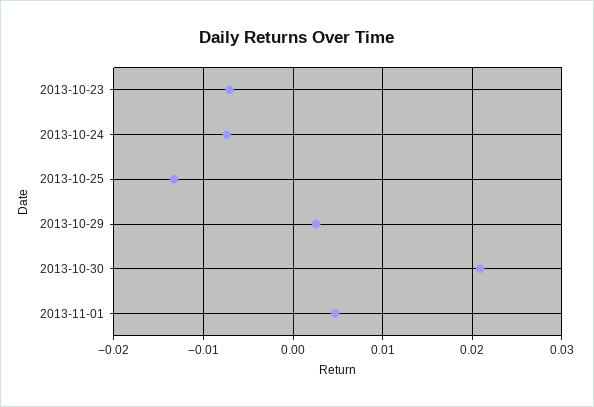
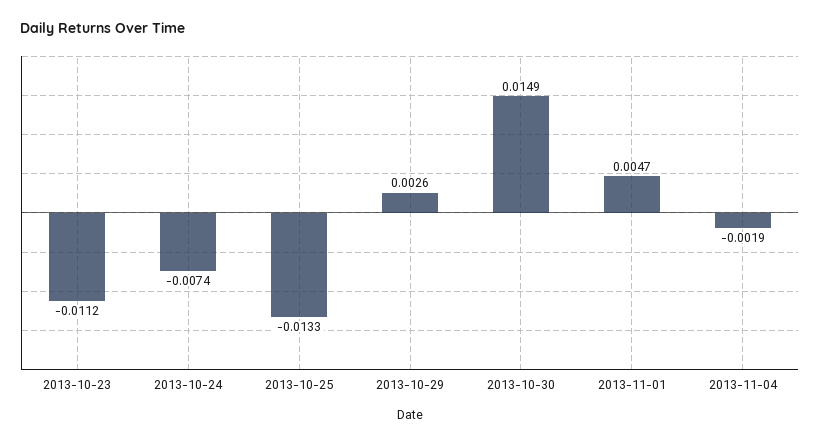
2013-10-23: -0.007 -> -0.0112
2013-10-30: 0.021 -> 0.0149
2013-11-04: none -> -0.0019

